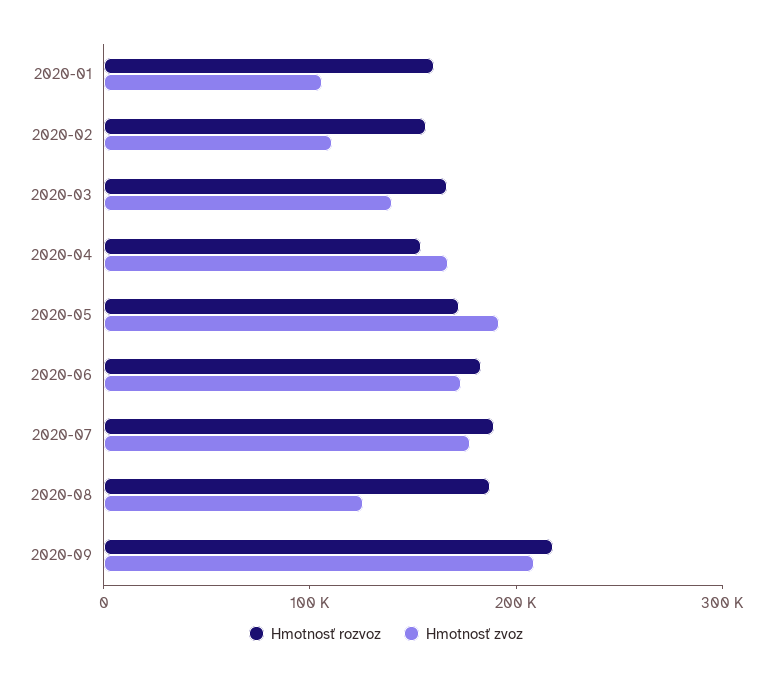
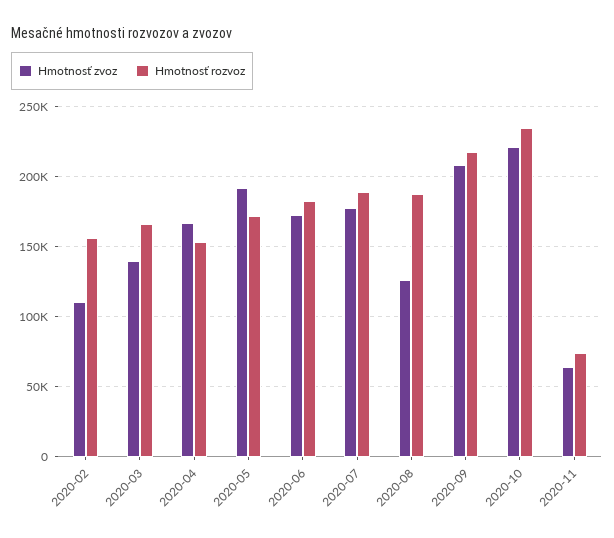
Hmotnosť rozvoz, 2020-01: 160000 -> none
Hmotnosť zvoz, 2020-01: 100000 -> none
Hmotnosť zvoz, 2020-10: none -> 220000
Hmotnosť rozvoz, 2020-10: none -> 235000
Hmotnosť zvoz, 2020-11: none -> 65000
Hmotnosť rozvoz, 2020-11: none -> 75000

